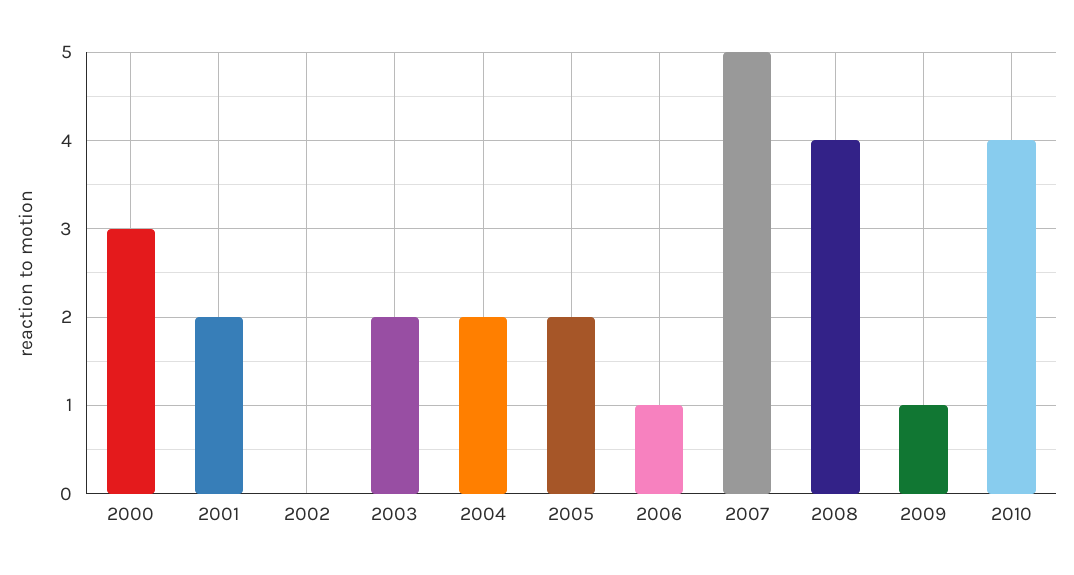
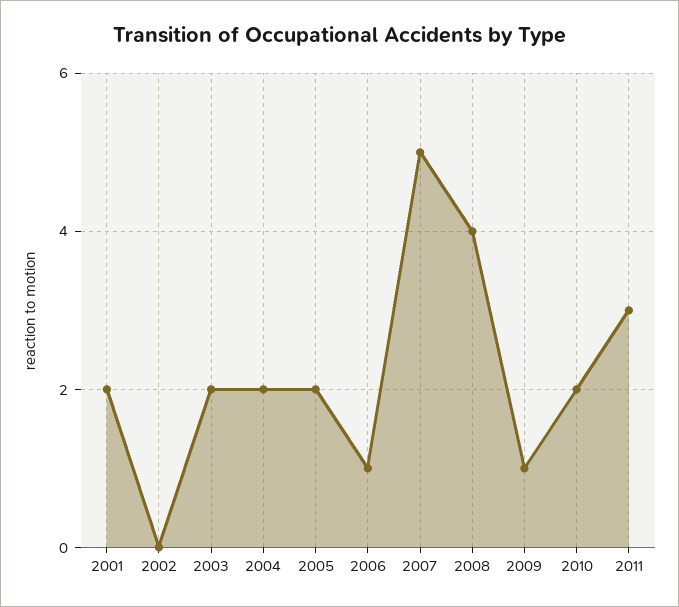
2000: 3 -> none
2010: 4 -> 2
2011: none -> 3

